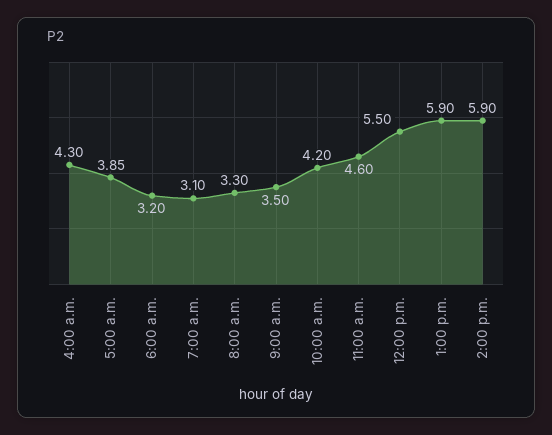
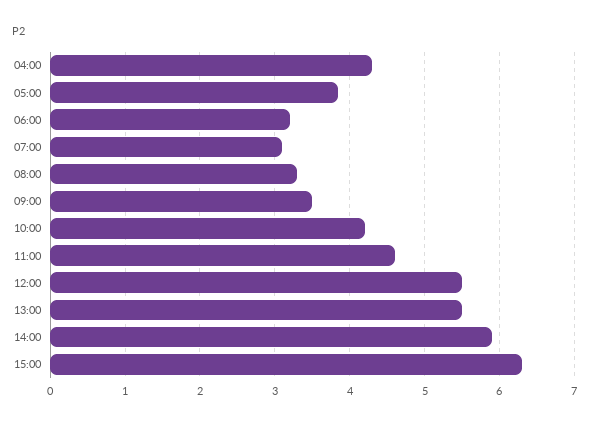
1:00 p.m.: 5.9 -> 5.5
15:00: none -> 6.3

